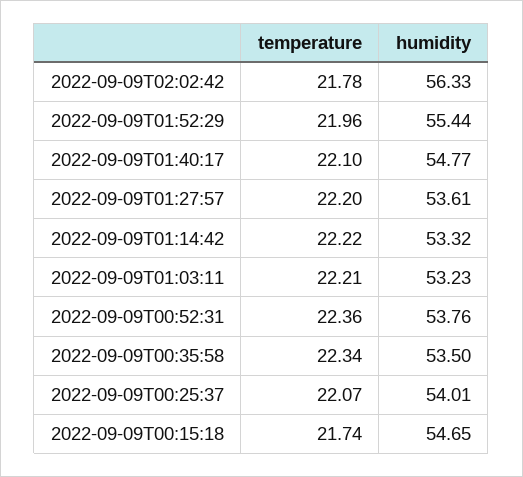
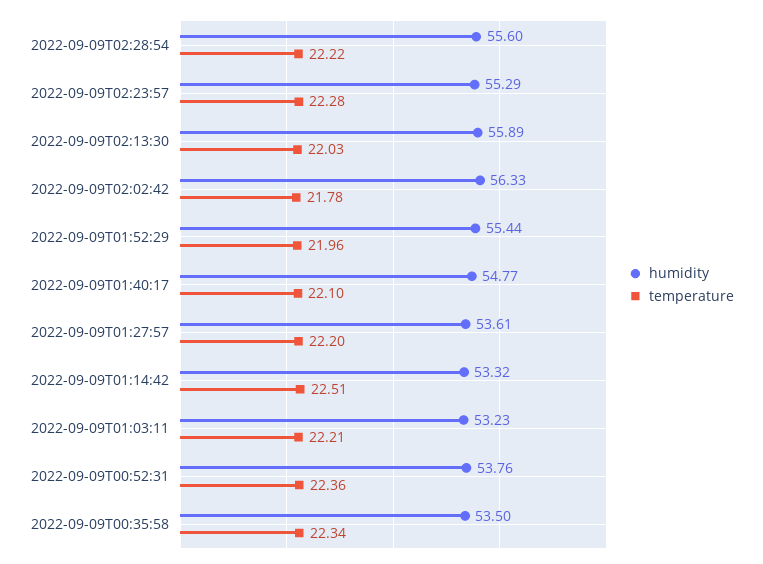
temperature, 2022-09-09T01:14:42: 22.22 -> 22.51
temperature, 2022-09-09T00:25:37: 22.07 -> none
humidity, 2022-09-09T00:25:37: 54.01 -> none
temperature, 2022-09-09T00:15:18: 21.74 -> none
humidity, 2022-09-09T00:15:18: 54.65 -> none
humidity, 2022-09-09T02:28:54: none -> 55.6
temperature, 2022-09-09T02:28:54: none -> 22.22
humidity, 2022-09-09T02:23:57: none -> 55.29
temperature, 2022-09-09T02:23:57: none -> 22.28
humidity, 2022-09-09T02:13:30: none -> 55.89
temperature, 2022-09-09T02:13:30: none -> 22.03

